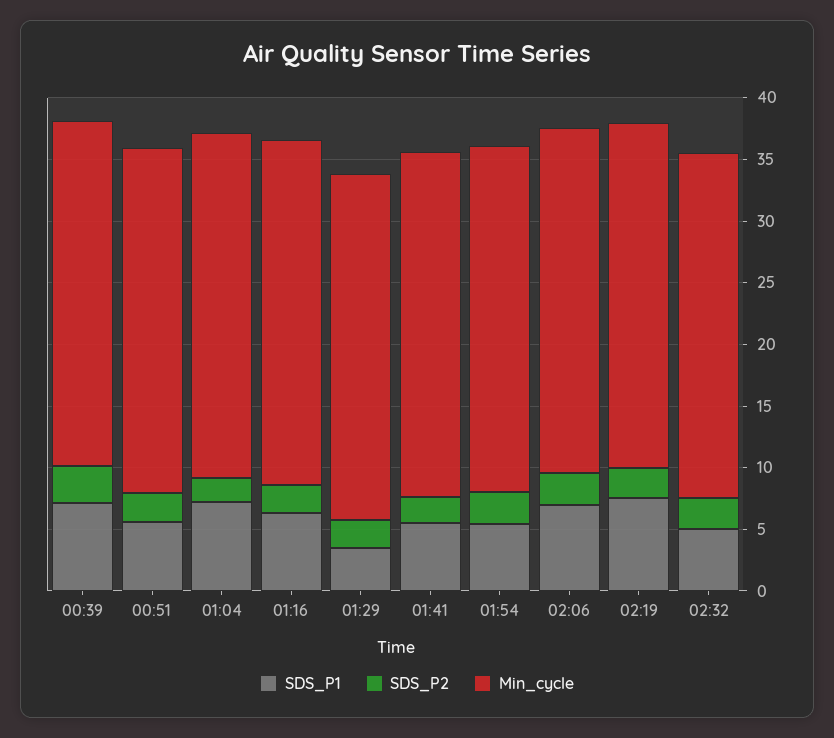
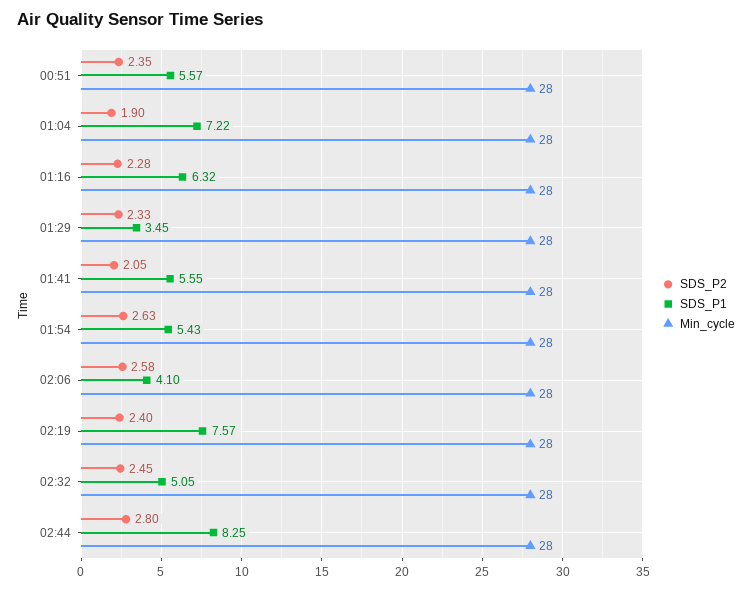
SDS_P1, 00:39: 7 -> none
SDS_P2, 00:39: 3 -> none
Min_cycle, 00:39: 28 -> none
SDS_P1, 02:06: 7 -> 4.1
SDS_P2, 02:44: none -> 2.8
SDS_P1, 02:44: none -> 8.25
Min_cycle, 02:44: none -> 28

